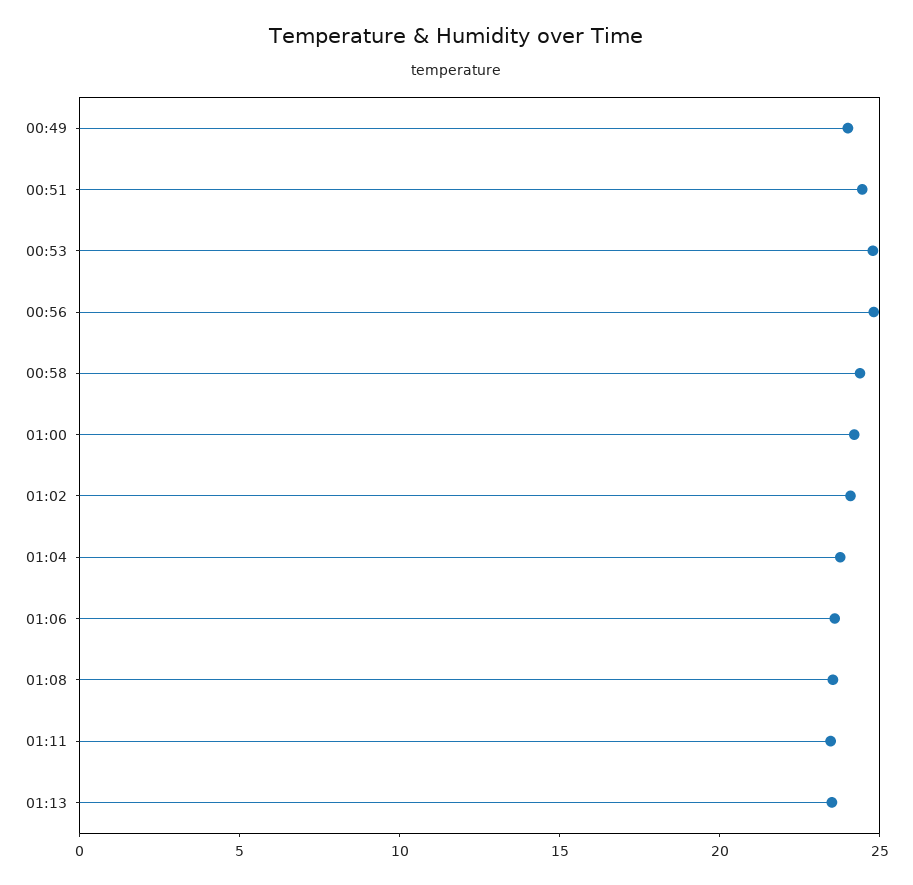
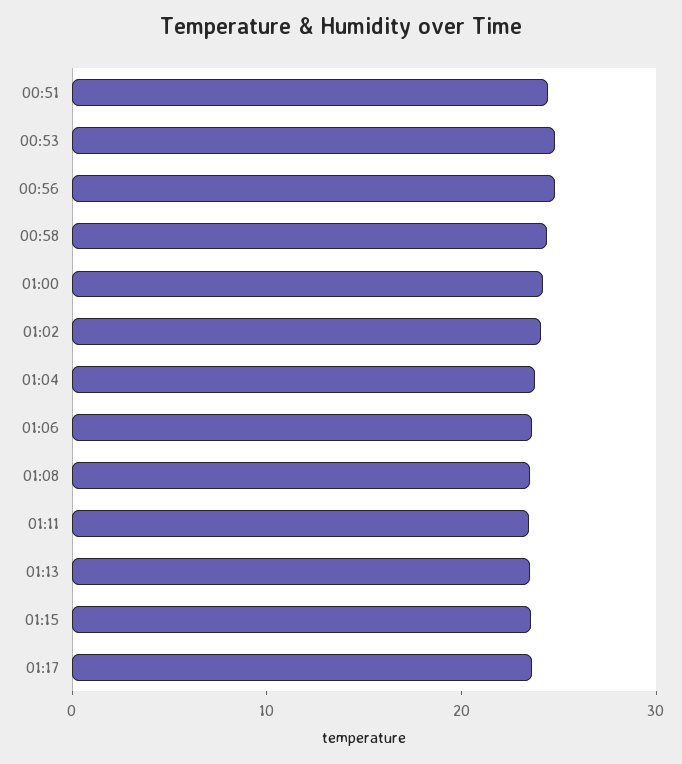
00:49: 24 -> none
01:15: none -> 24
01:17: none -> 24

